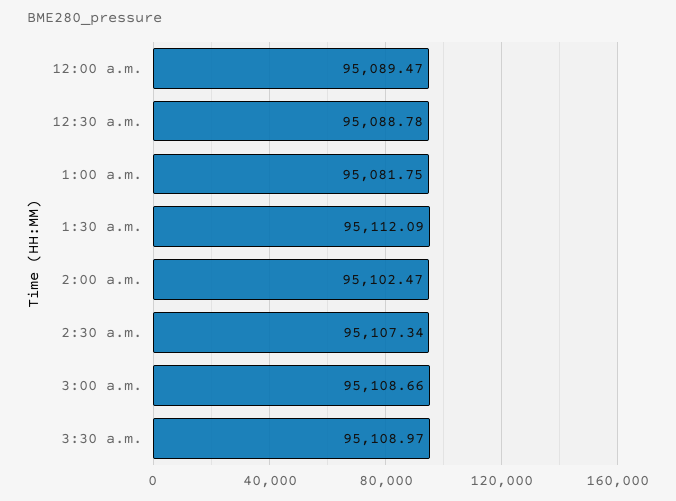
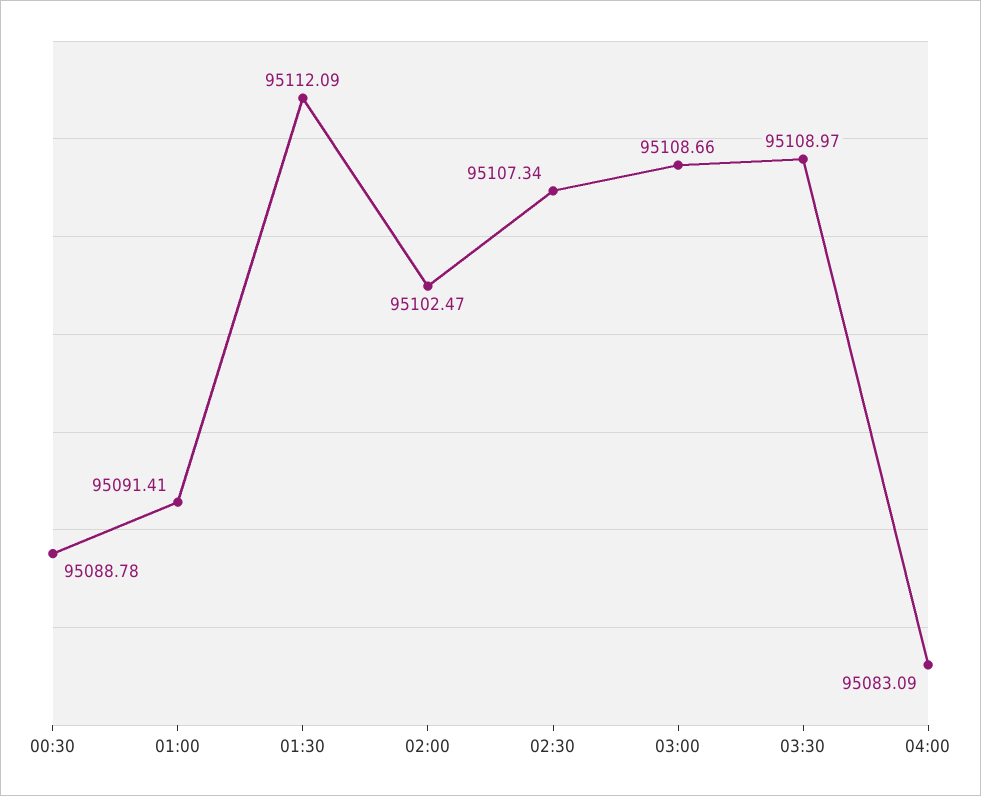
12:00 a.m.: 95089.47 -> none
1:00 a.m.: 95081.75 -> 95091.41
04:00: none -> 95083.09

